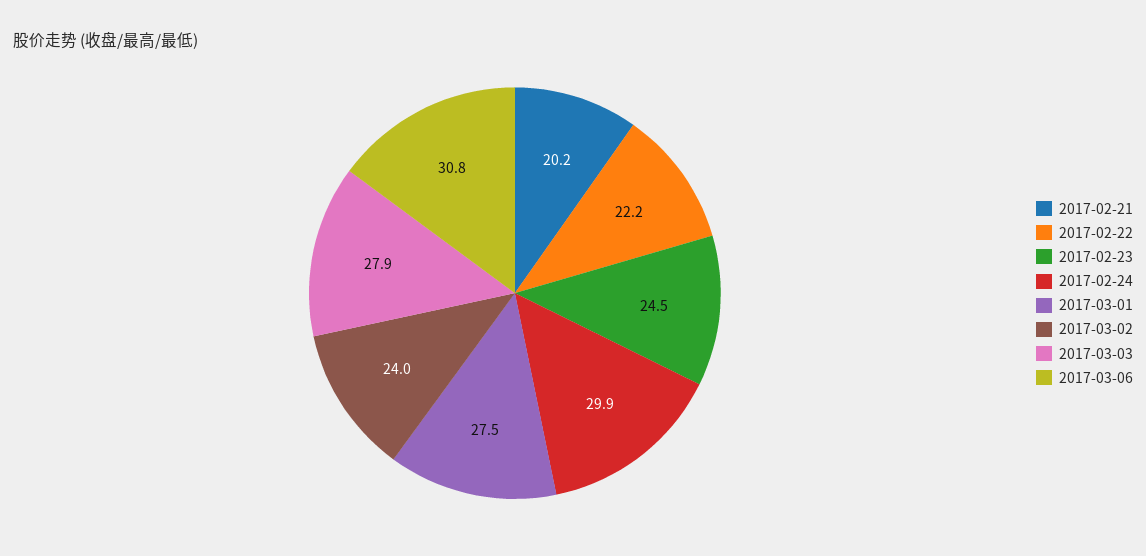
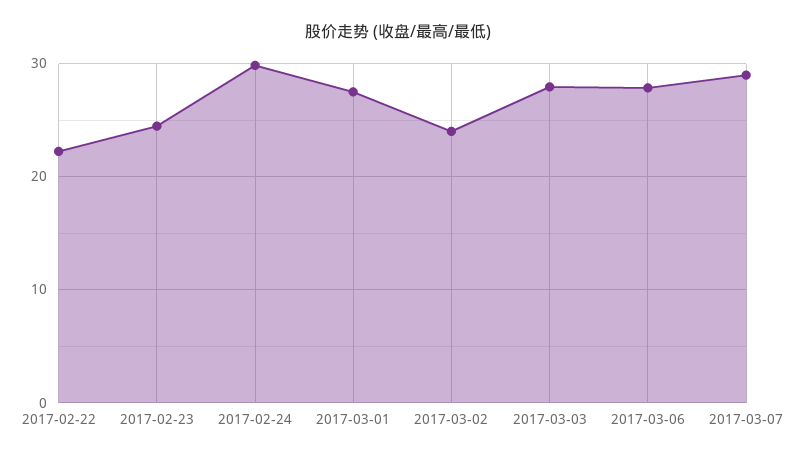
2017-02-21: 20.2 -> none
2017-03-06: 30.8 -> 28
2017-03-07: none -> 29

